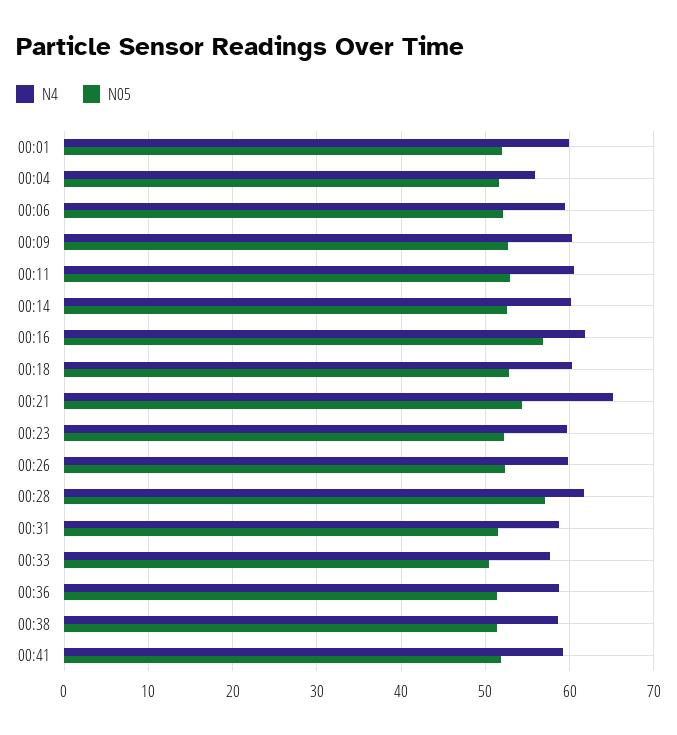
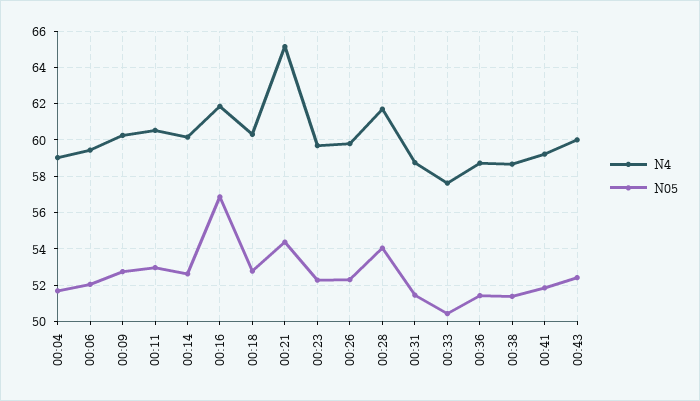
N4, 00:01: 60 -> none
N05, 00:01: 52 -> none
N4, 00:04: 56 -> 59
N05, 00:28: 57 -> 54
N4, 00:43: none -> 60
N05, 00:43: none -> 52.5

